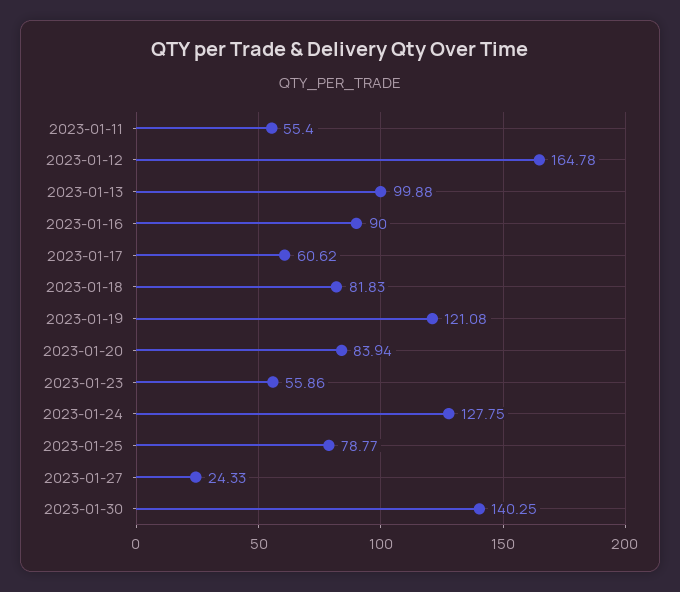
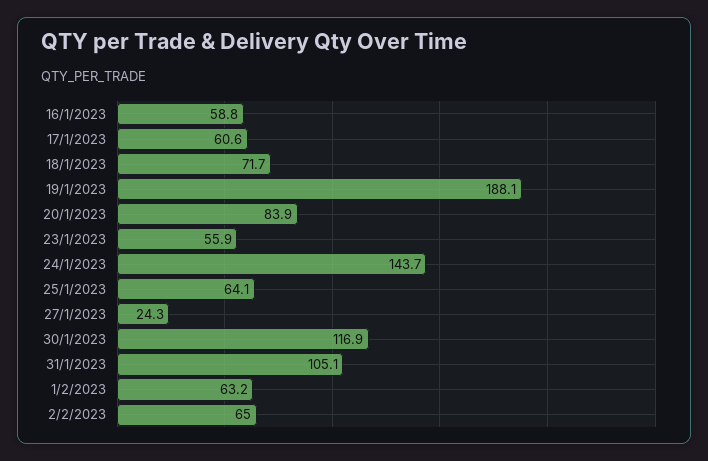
2023-01-11: 55.4 -> none
2023-01-12: 164.78 -> none
2023-01-13: 99.88 -> none
2023-01-16: 90 -> 58.8
2023-01-18: 81.83 -> 71.7
2023-01-19: 121.08 -> 188.1
2023-01-24: 127.75 -> 143.7
2023-01-25: 78.77 -> 64.1
2023-01-30: 140.25 -> 116.9
31/1/2023: none -> 105.1
1/2/2023: none -> 63.2
2/2/2023: none -> 65

